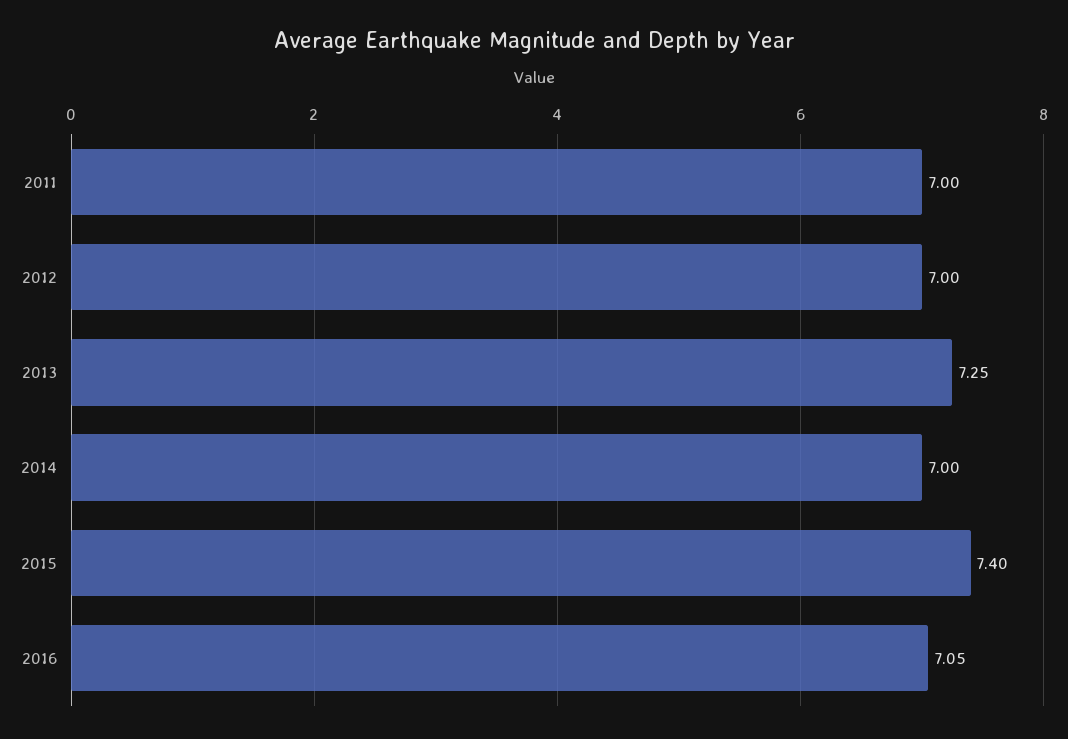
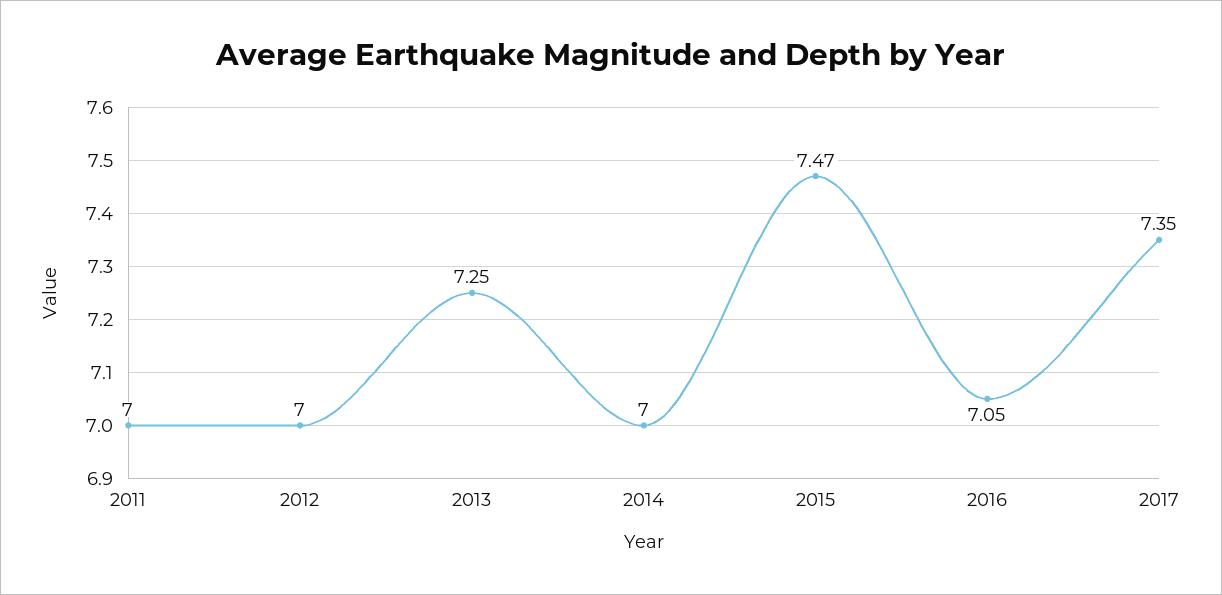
2015: 7.4 -> 7.47
2017: none -> 7.35

